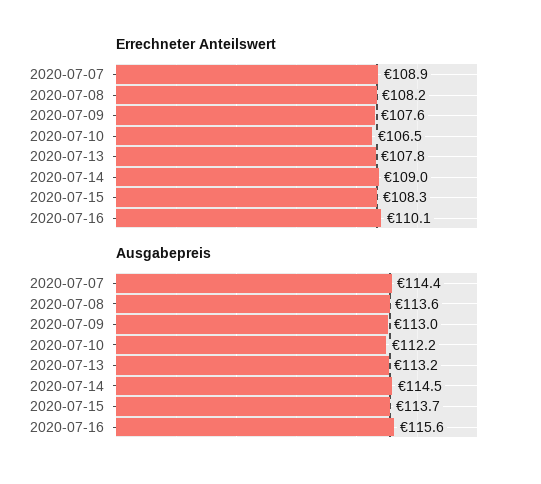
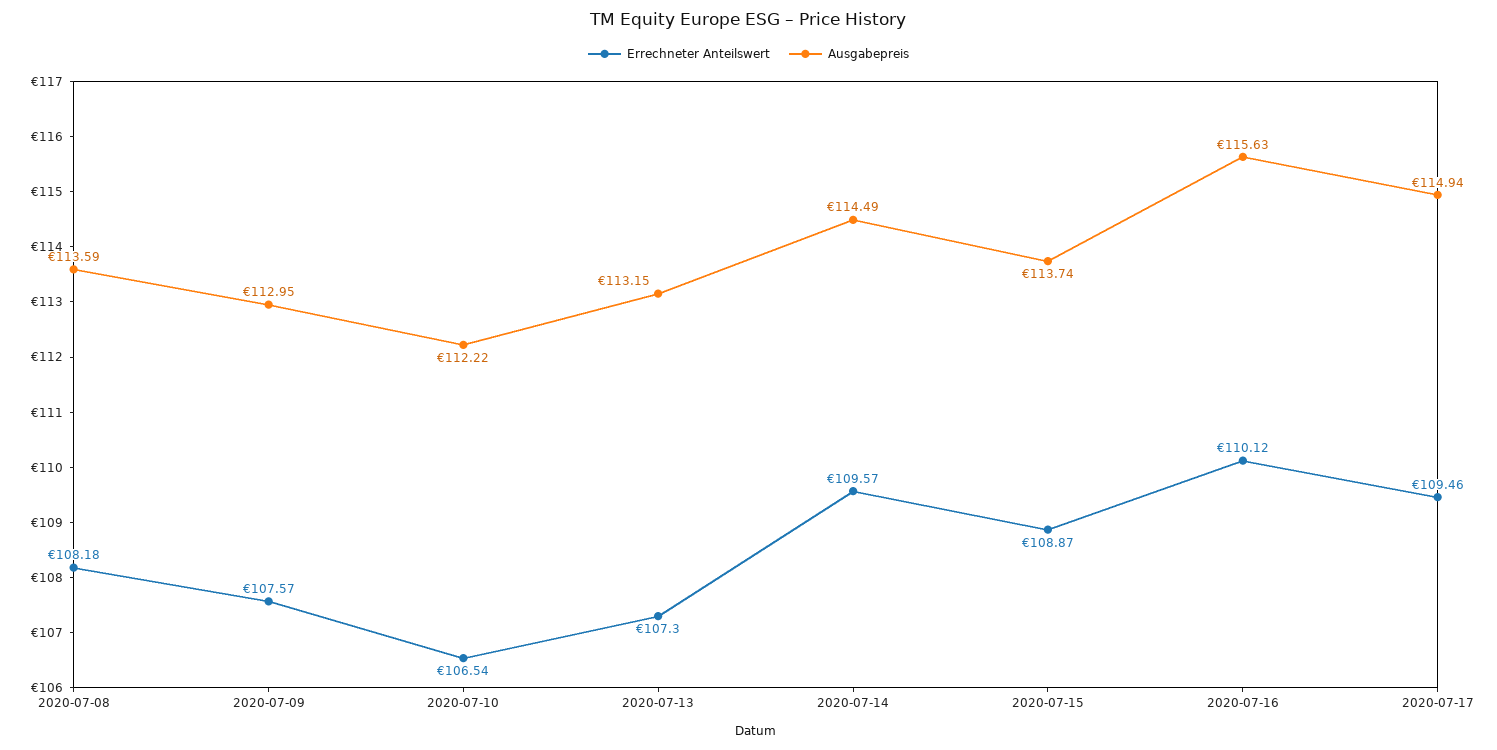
Errechneter Anteilswert, 2020-07-07: 108.9 -> none
Errechneter Anteilswert, 2020-07-13: 107.8 -> 107.3
Errechneter Anteilswert, 2020-07-14: 109 -> 109.57
Errechneter Anteilswert, 2020-07-15: 108.3 -> 108.87
Ausgabepreis, 2020-07-07: 114.4 -> none
Errechneter Anteilswert, 2020-07-17: none -> 109.46
Ausgabepreis, 2020-07-17: none -> 114.94

